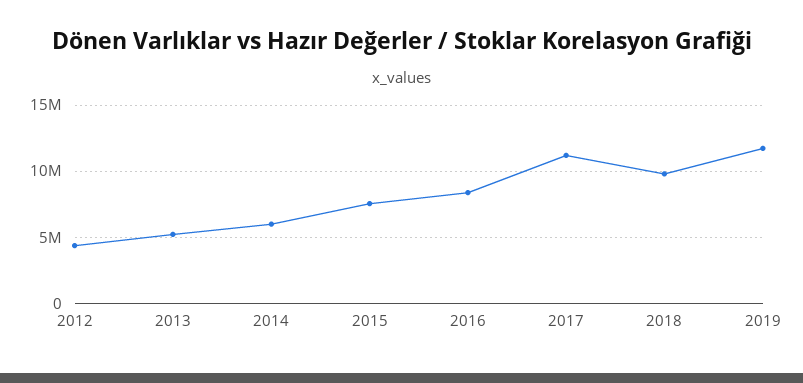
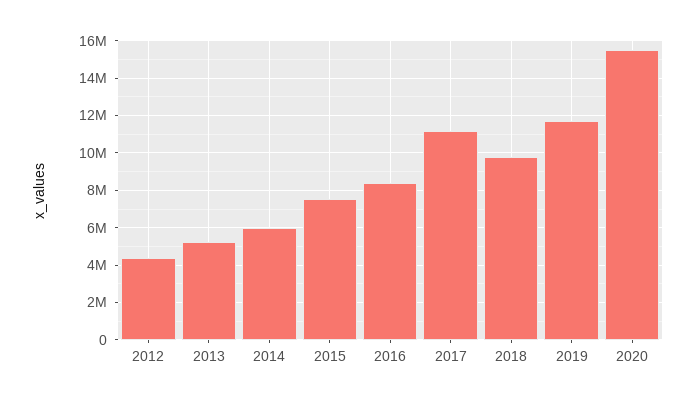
2020: none -> 15500000

